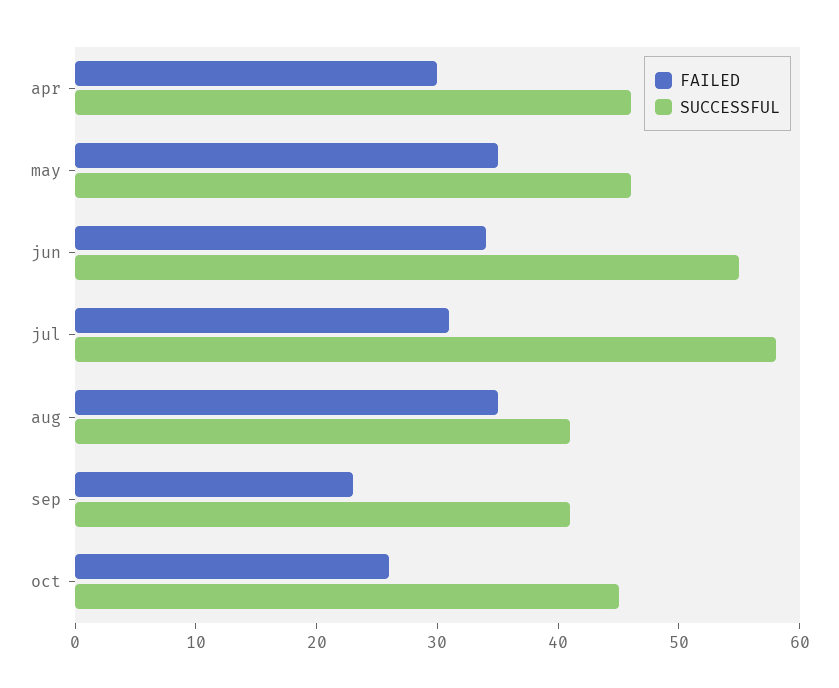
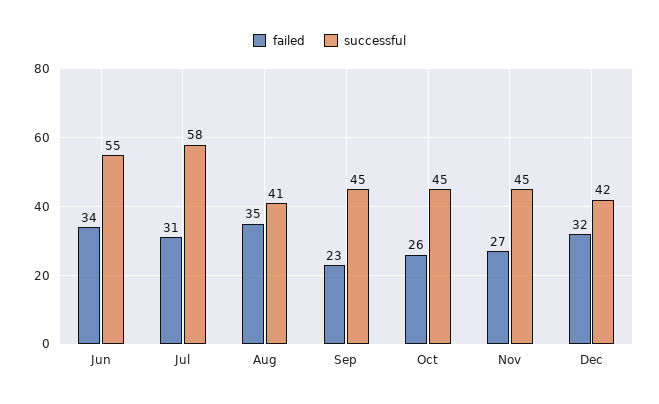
FAILED, apr: 30 -> none
SUCCESSFUL, apr: 46 -> none
FAILED, may: 35 -> none
SUCCESSFUL, may: 46 -> none
SUCCESSFUL, sep: 41 -> 45
FAILED, Nov: none -> 27
SUCCESSFUL, Nov: none -> 45
FAILED, Dec: none -> 32
SUCCESSFUL, Dec: none -> 42

